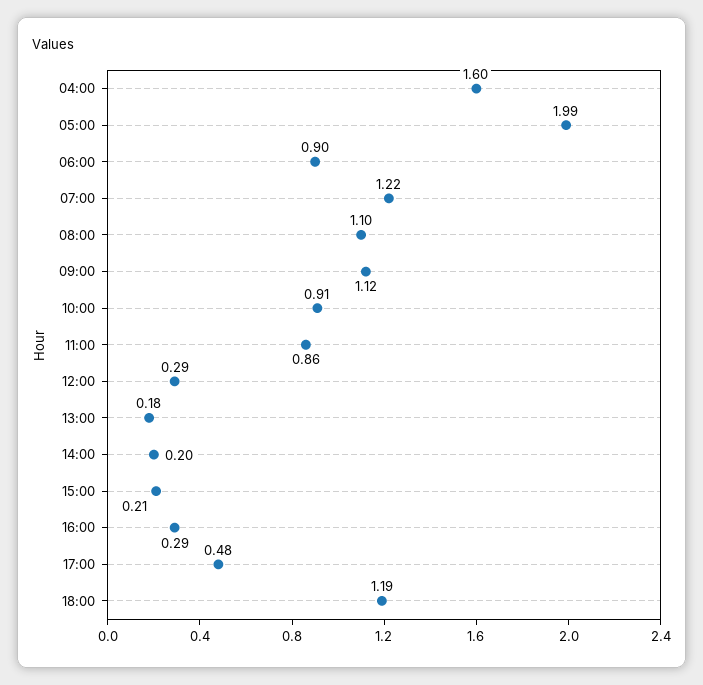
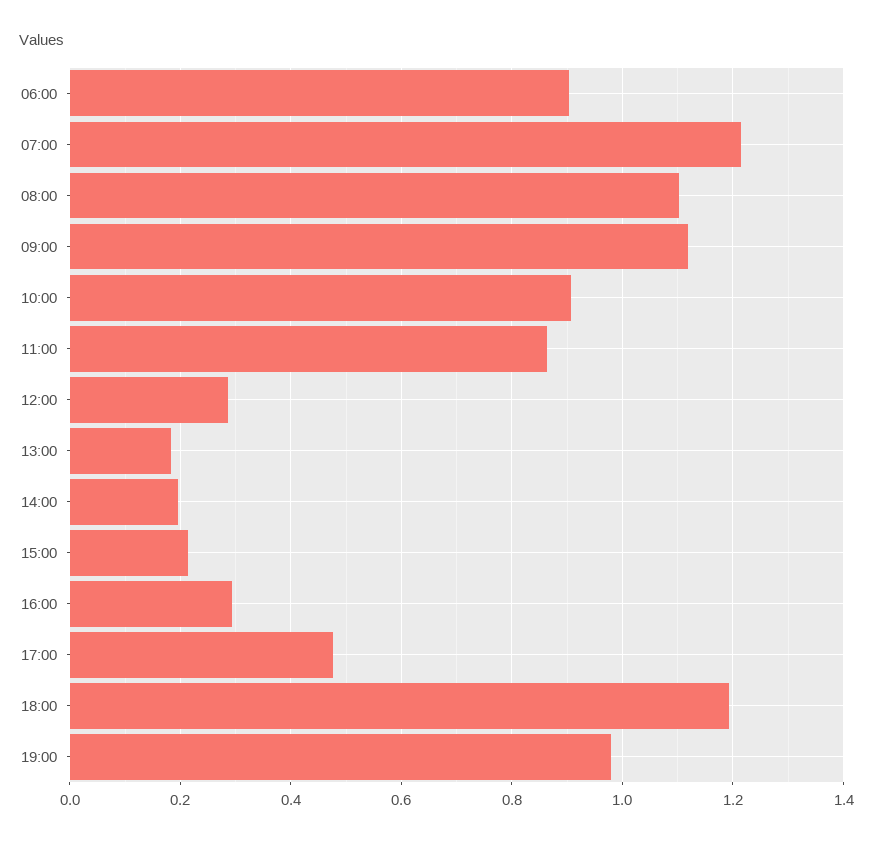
04:00: 1.6 -> none
05:00: 1.99 -> none
19:00: none -> 0.98

